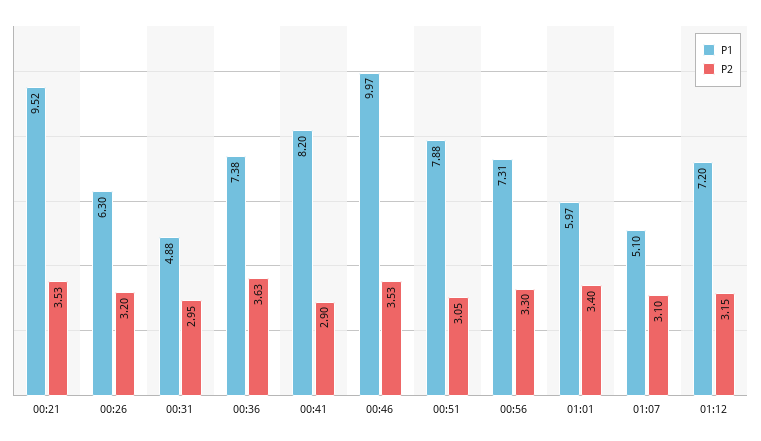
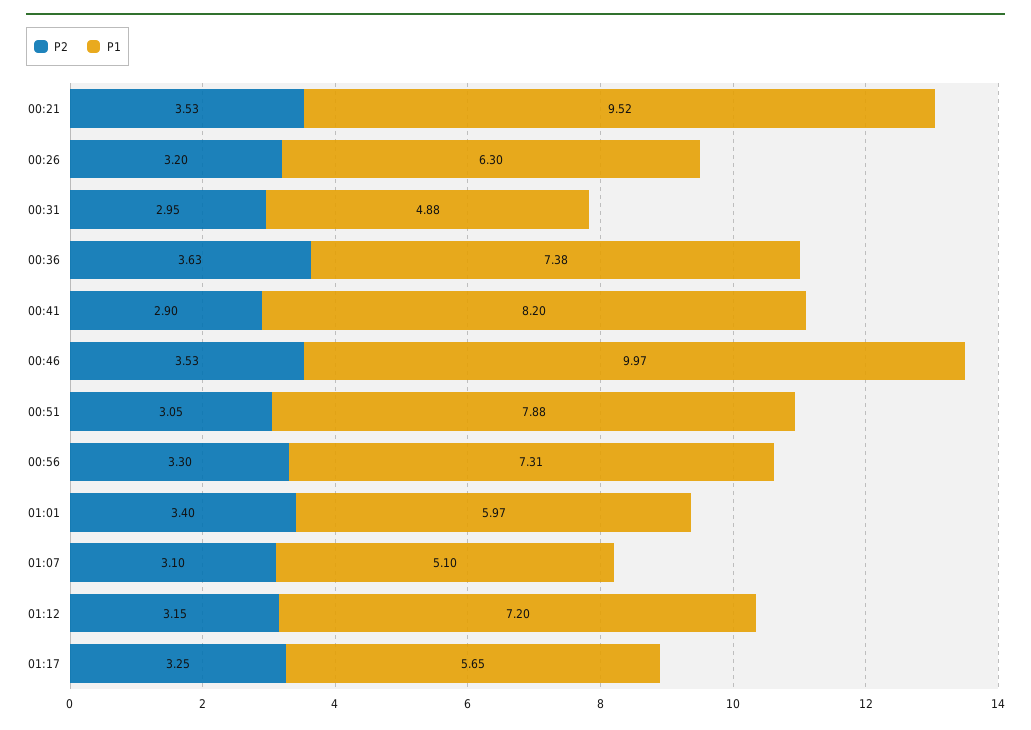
P2, 01:17: none -> 3.25
P1, 01:17: none -> 5.65

